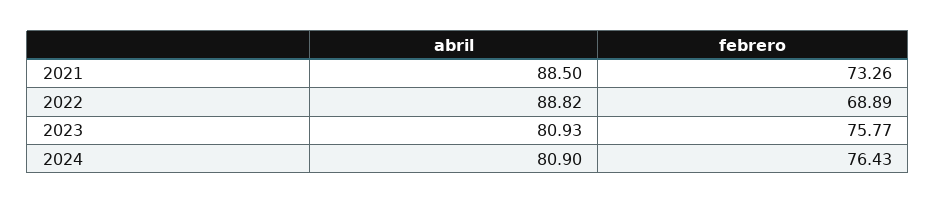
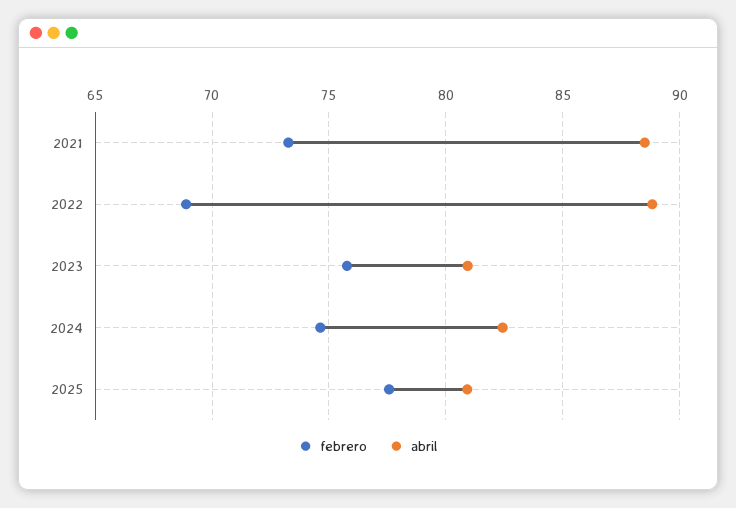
abril, 2024: 80.9 -> 82.5
febrero, 2024: 76.43 -> 74.5
febrero, 2025: none -> 77.5
abril, 2025: none -> 81

